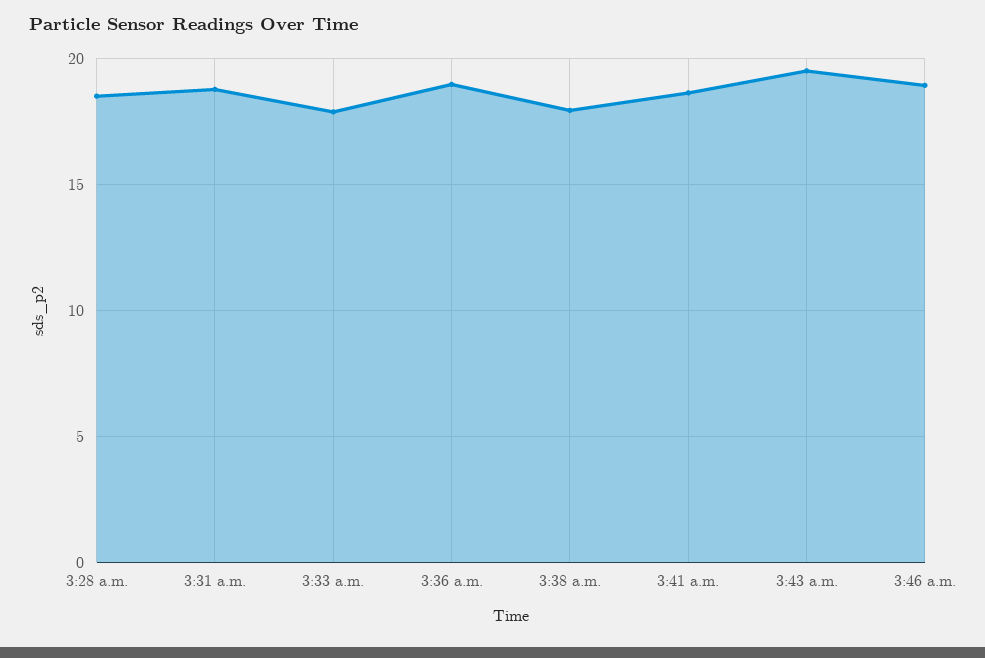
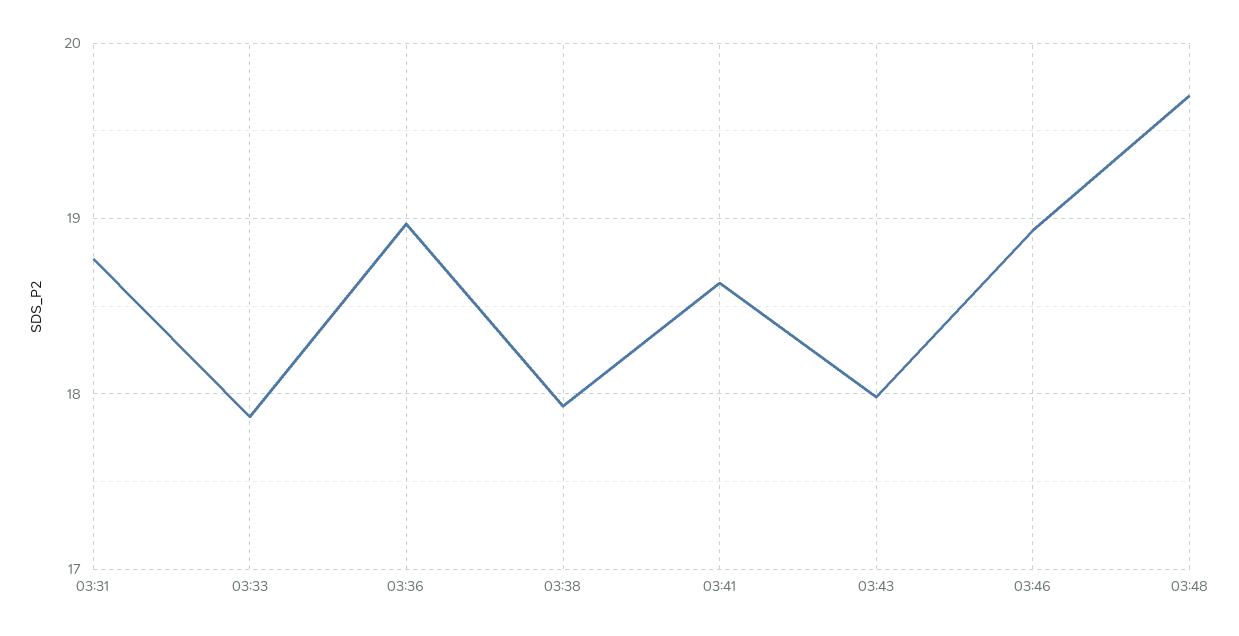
3:28 a.m.: 18.5 -> none
3:43 a.m.: 19.5 -> 18
03:48: none -> 19.7

